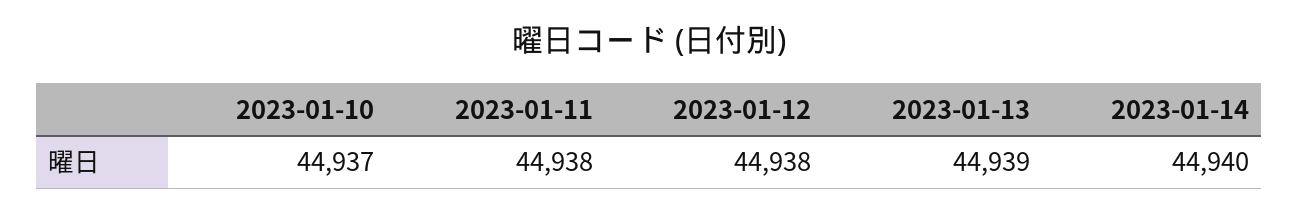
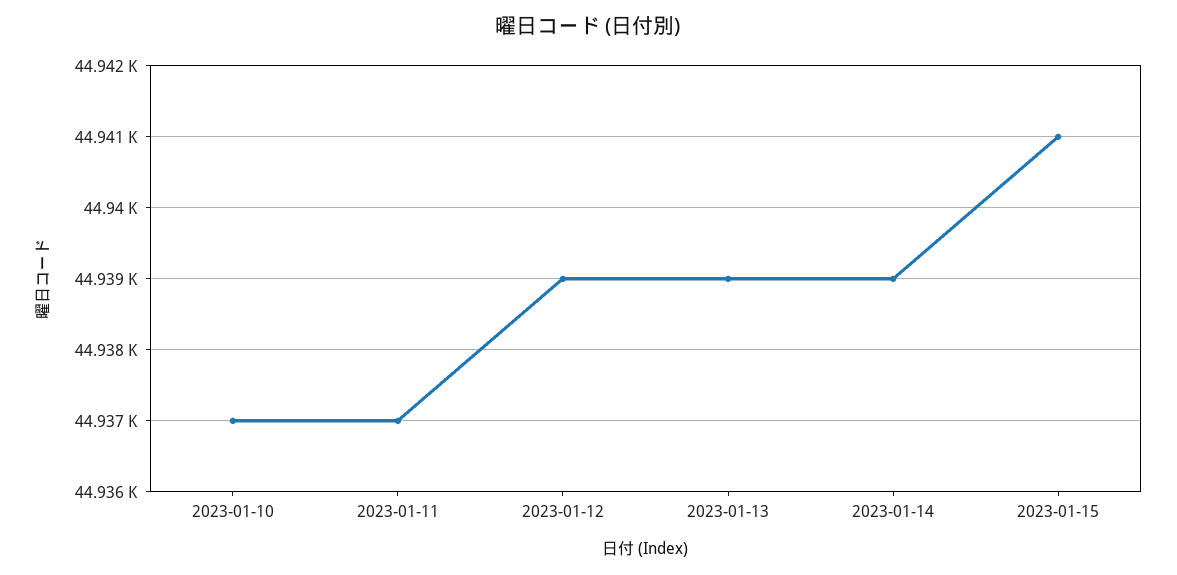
2023-01-11: 44938 -> 44937
2023-01-12: 44938 -> 44939
2023-01-14: 44940 -> 44939
2023-01-15: none -> 44941

